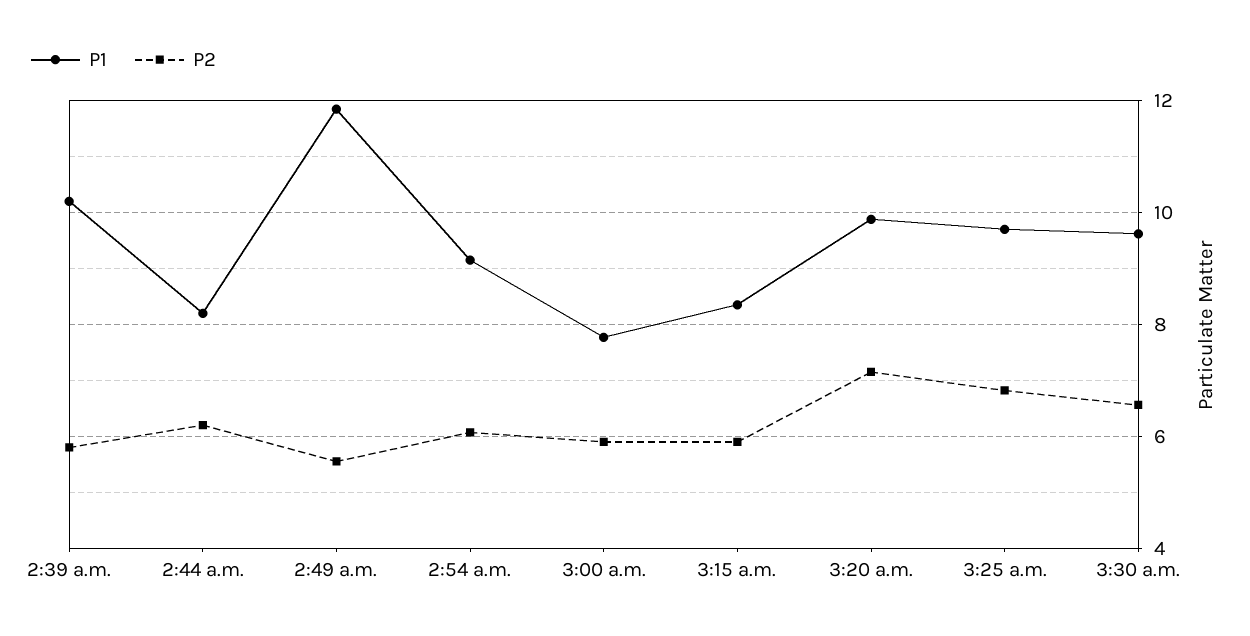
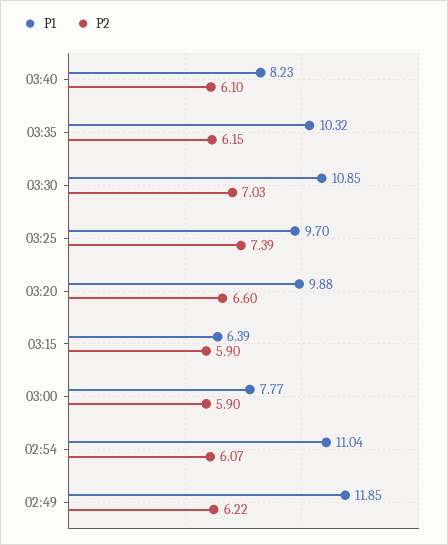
P1, 2:39 a.m.: 10.2 -> none
P2, 2:39 a.m.: 5.8 -> none
P1, 2:44 a.m.: 8.2 -> none
P2, 2:44 a.m.: 6.2 -> none
P2, 2:49 a.m.: 5.6 -> 6.22
P1, 2:54 a.m.: 9.2 -> 11.04
P1, 3:15 a.m.: 8.4 -> 6.39
P2, 3:20 a.m.: 7.2 -> 6.6
P2, 3:25 a.m.: 6.8 -> 7.39
P1, 3:30 a.m.: 9.6 -> 10.85
P2, 3:30 a.m.: 6.6 -> 7.03
P1, 03:40: none -> 8.23
P2, 03:40: none -> 6.1
P1, 03:35: none -> 10.32
P2, 03:35: none -> 6.15

